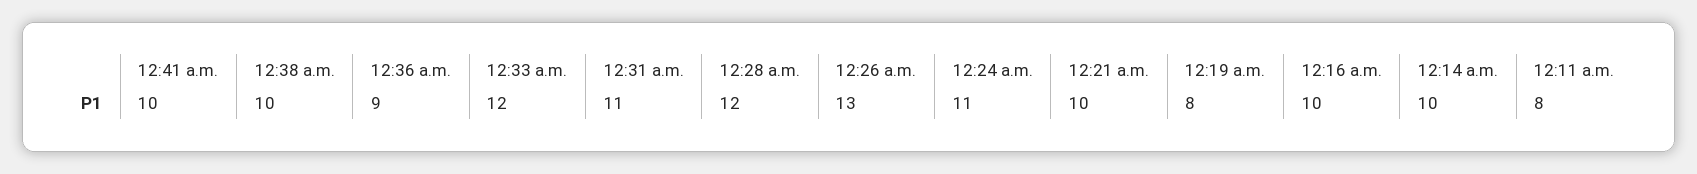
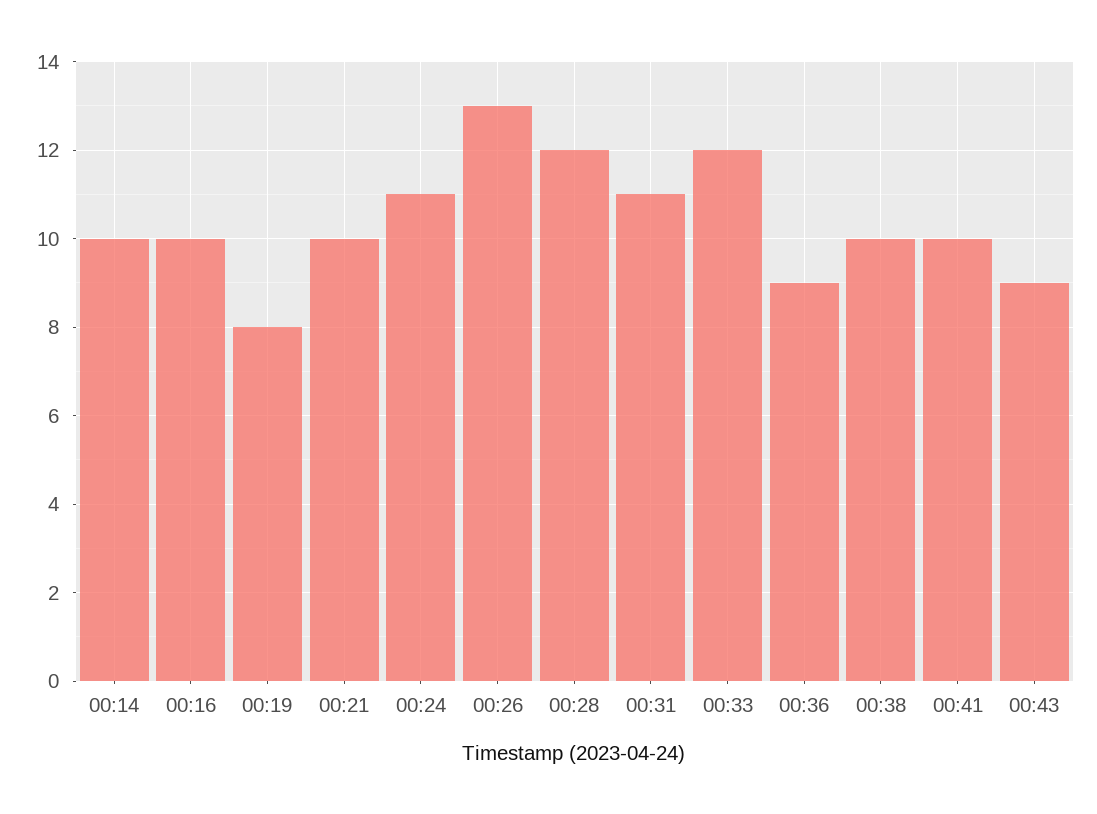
12:11 a.m.: 8 -> none
00:43: none -> 9

